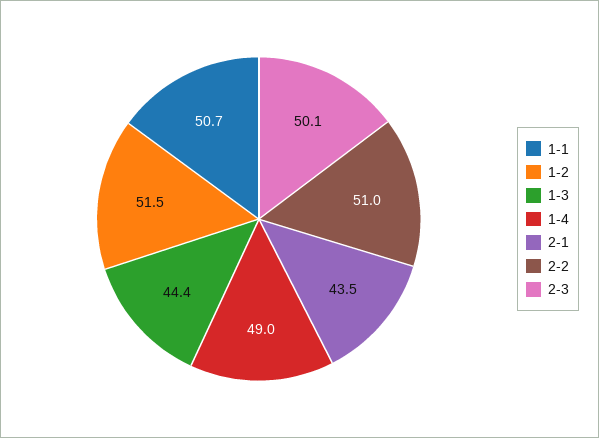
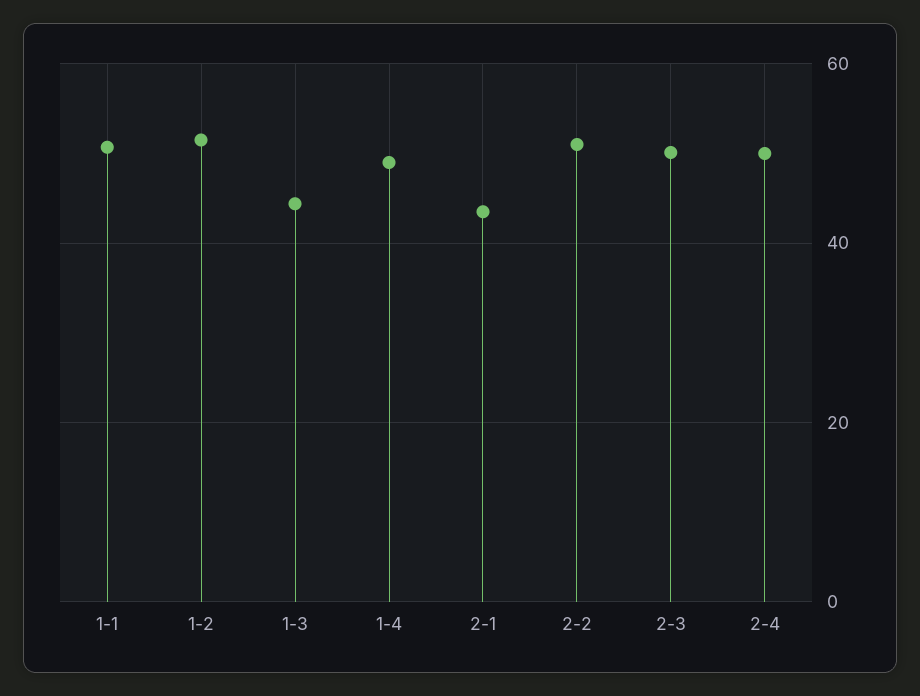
2-4: none -> 50

